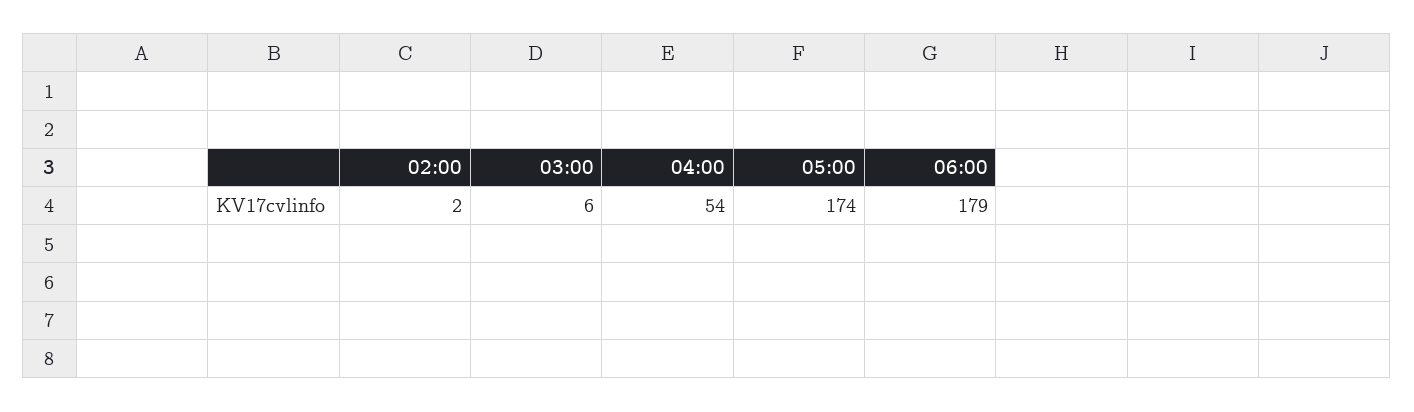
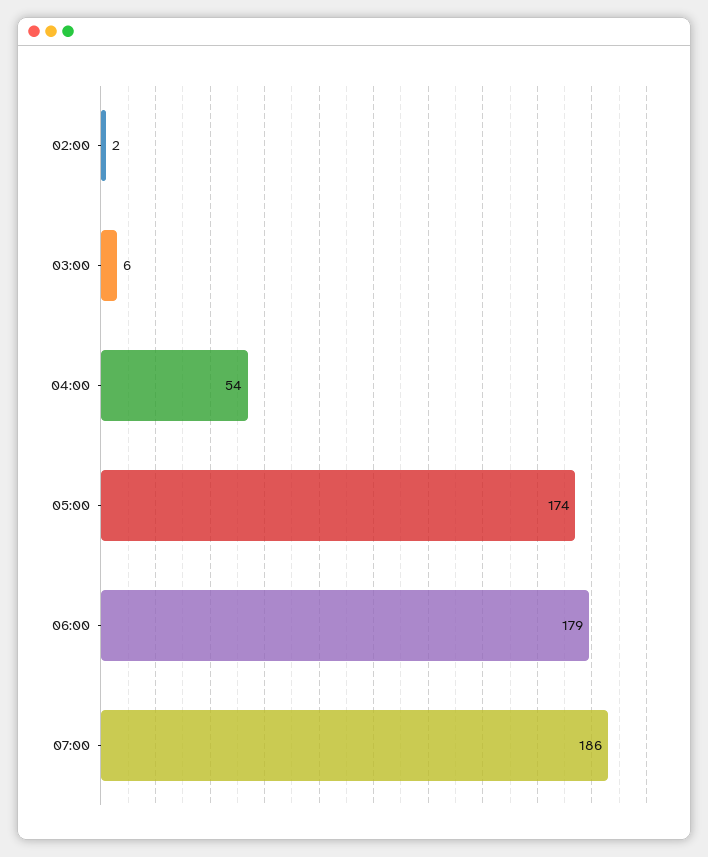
07:00: none -> 186

